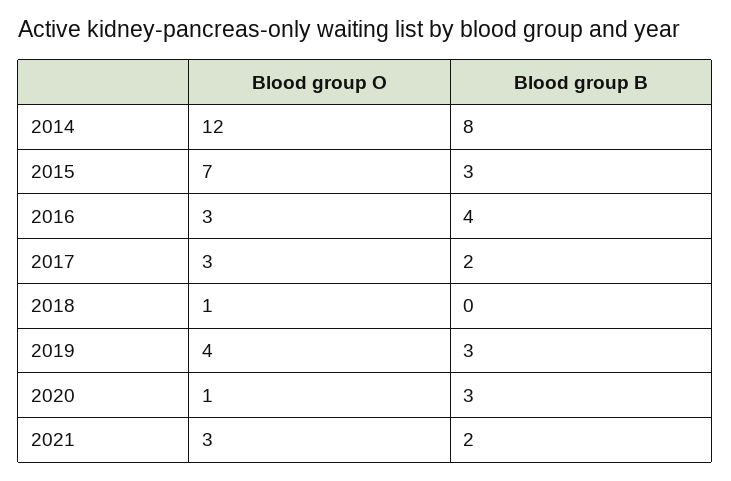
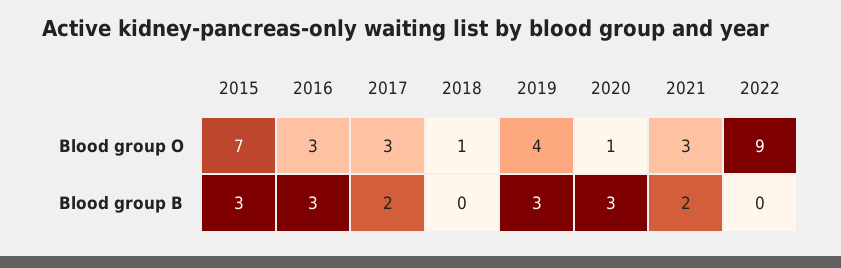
Blood group O, 2014: 12 -> none
Blood group B, 2014: 8 -> none
Blood group B, 2016: 4 -> 3
Blood group O, 2022: none -> 9
Blood group B, 2022: none -> 0

